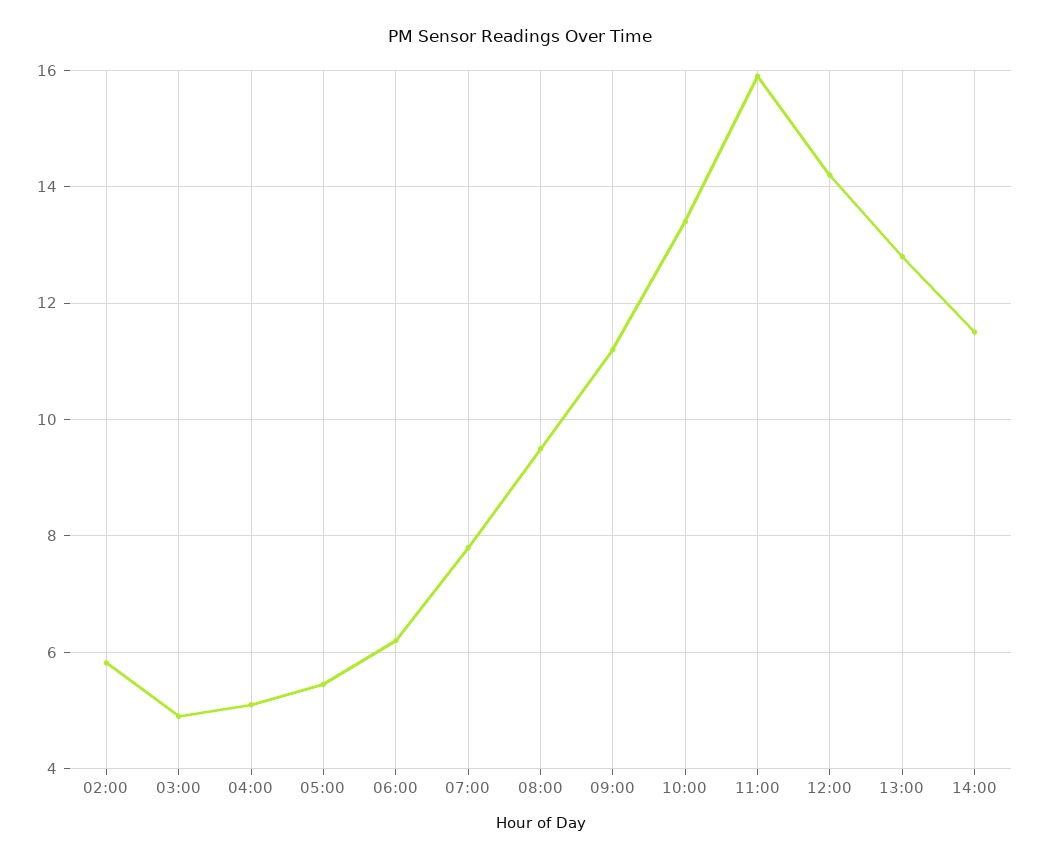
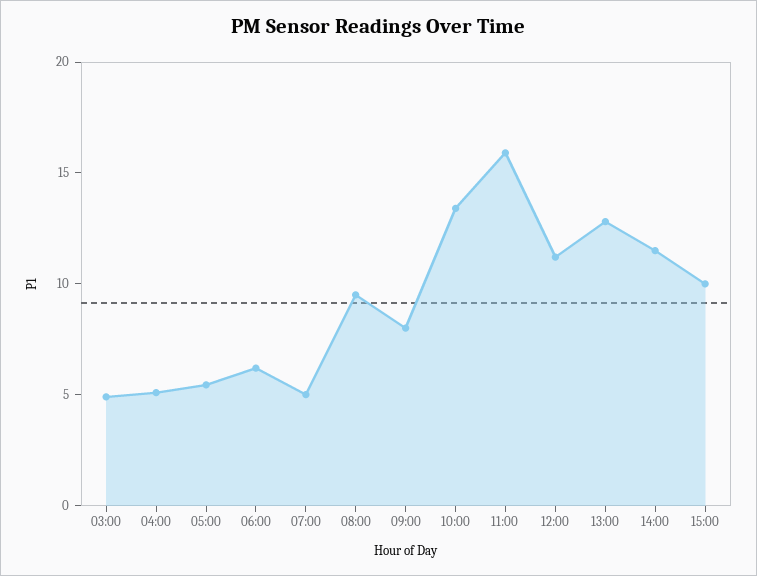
02:00: 5.8 -> none
07:00: 7.8 -> 5
09:00: 11.2 -> 8
12:00: 14.2 -> 11
15:00: none -> 10

